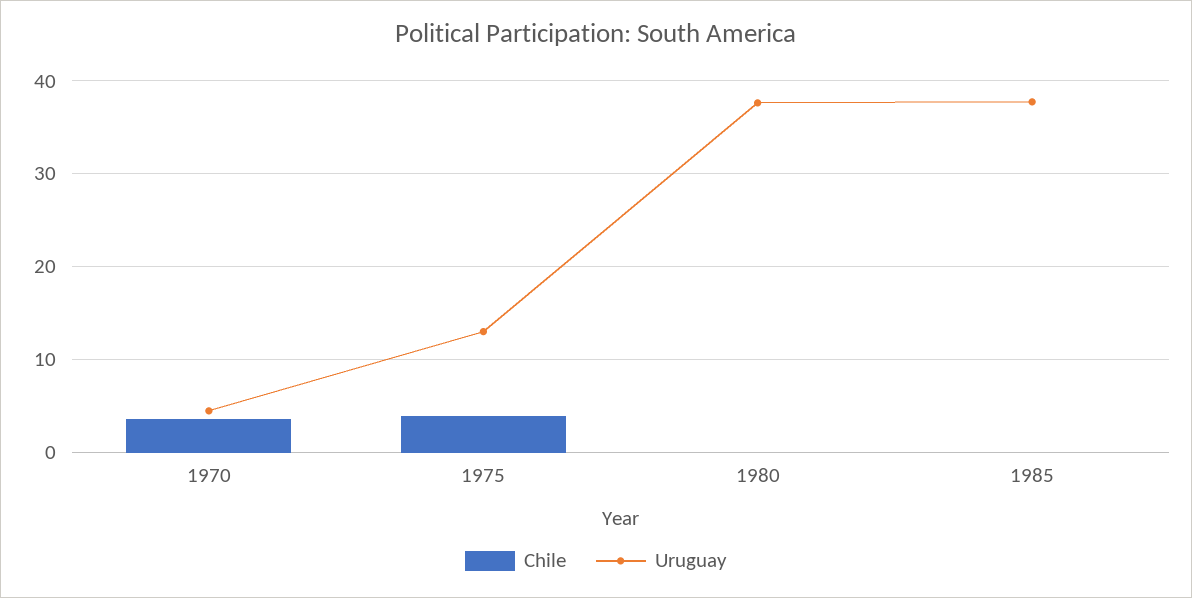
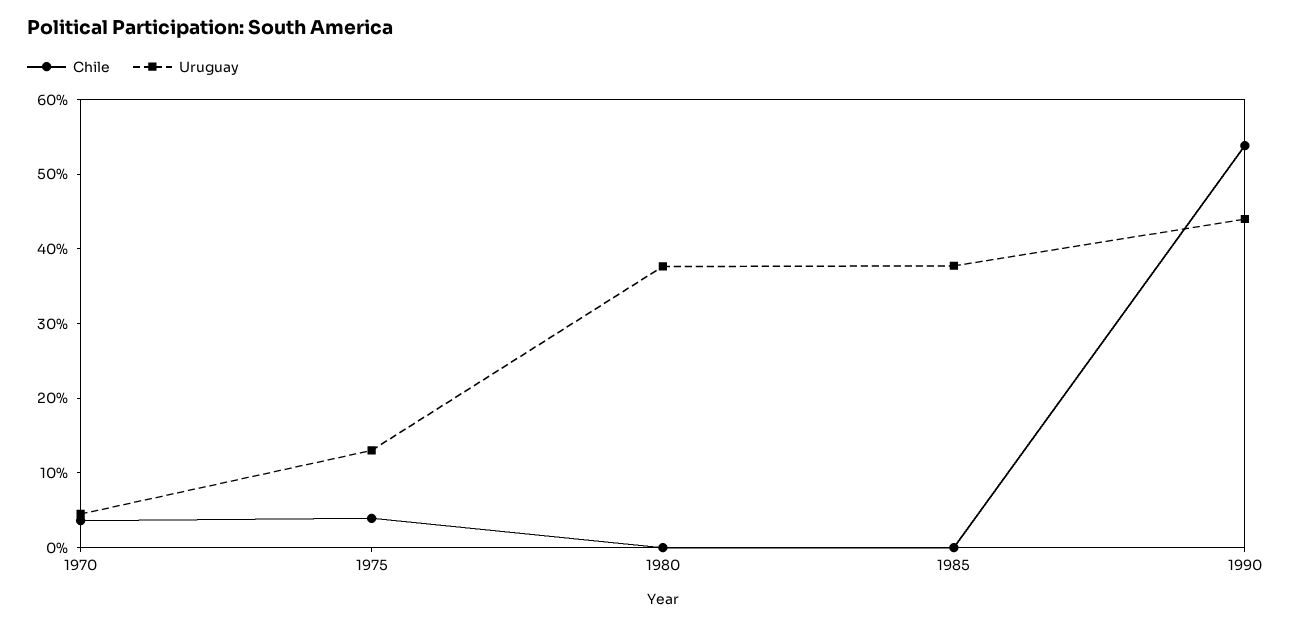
Chile, 1990: none -> 54
Uruguay, 1990: none -> 44

